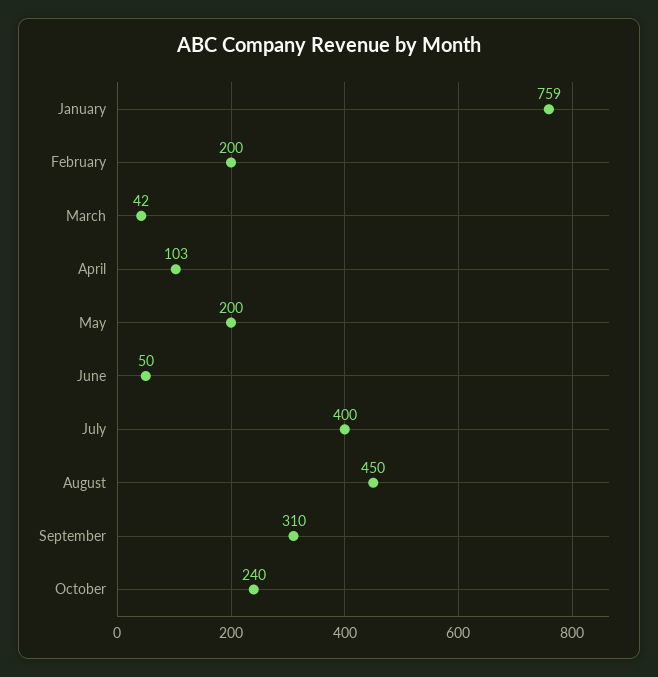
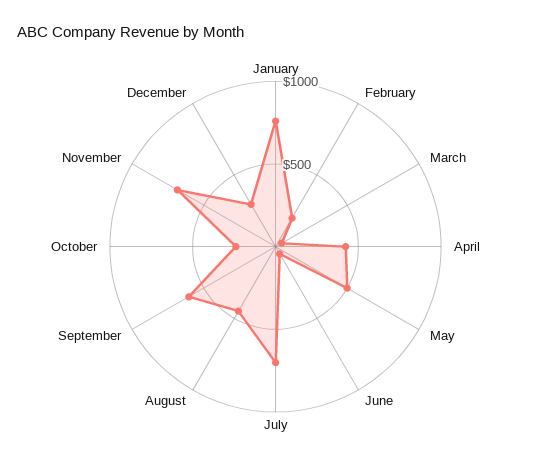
April: 103 -> 400
May: 200 -> 500
July: 400 -> 700
September: 310 -> 600
November: none -> 700
December: none -> 300

